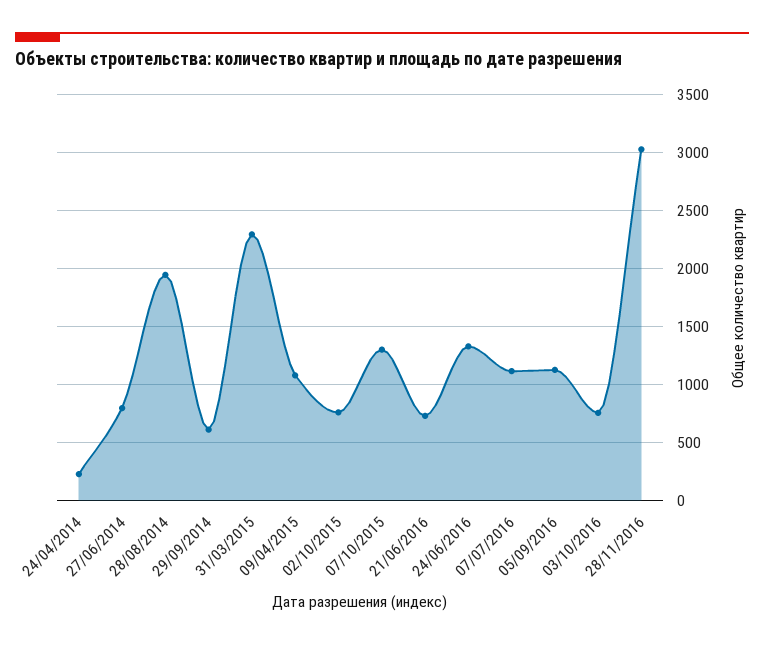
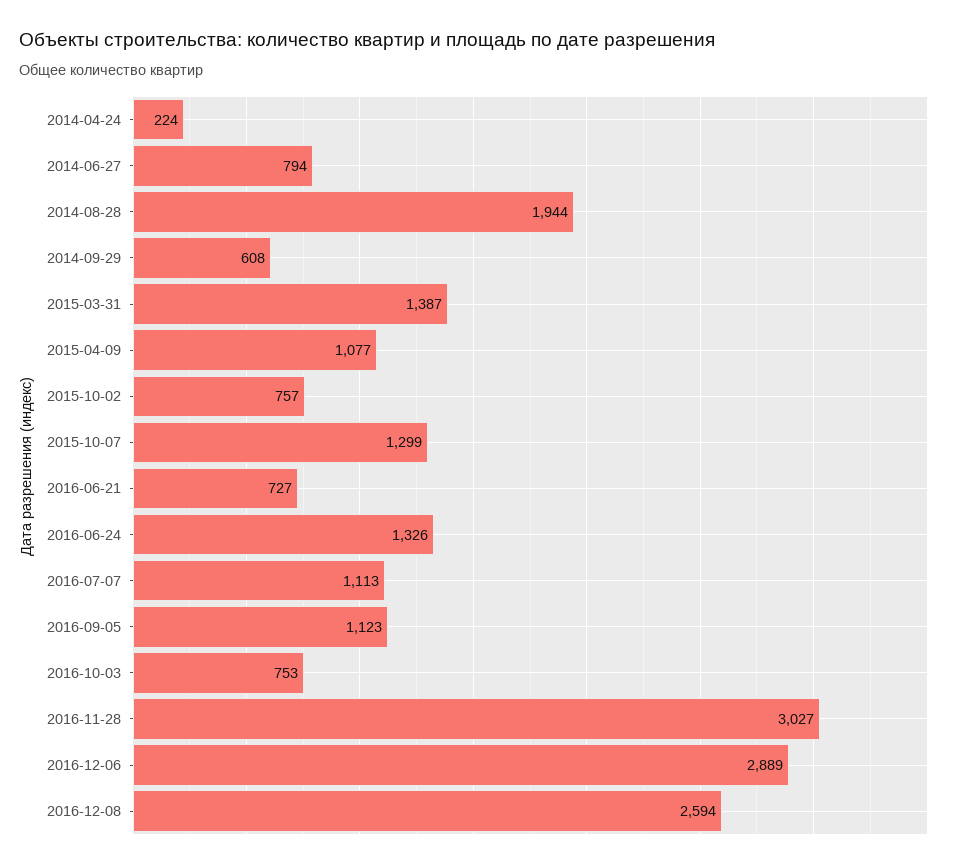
31/03/2015: 2300 -> 1387
2016-12-06: none -> 2889
2016-12-08: none -> 2594

